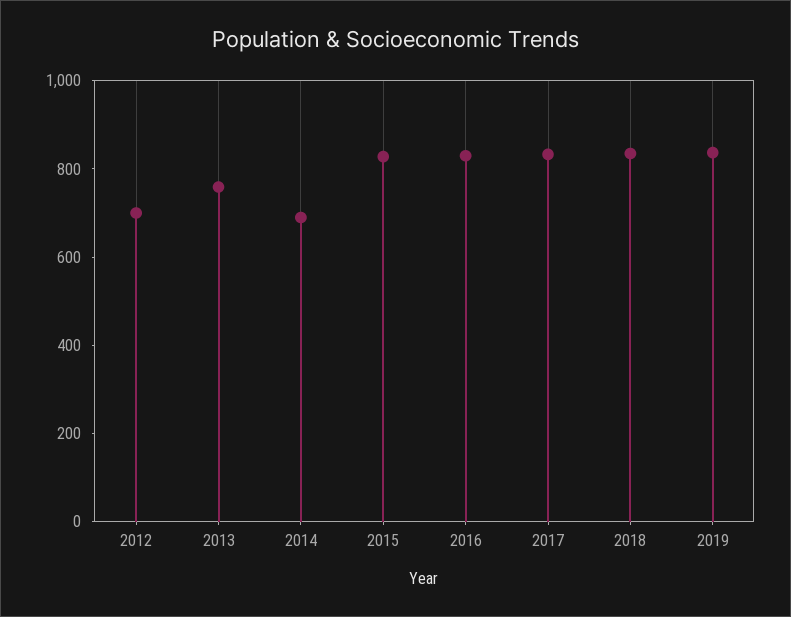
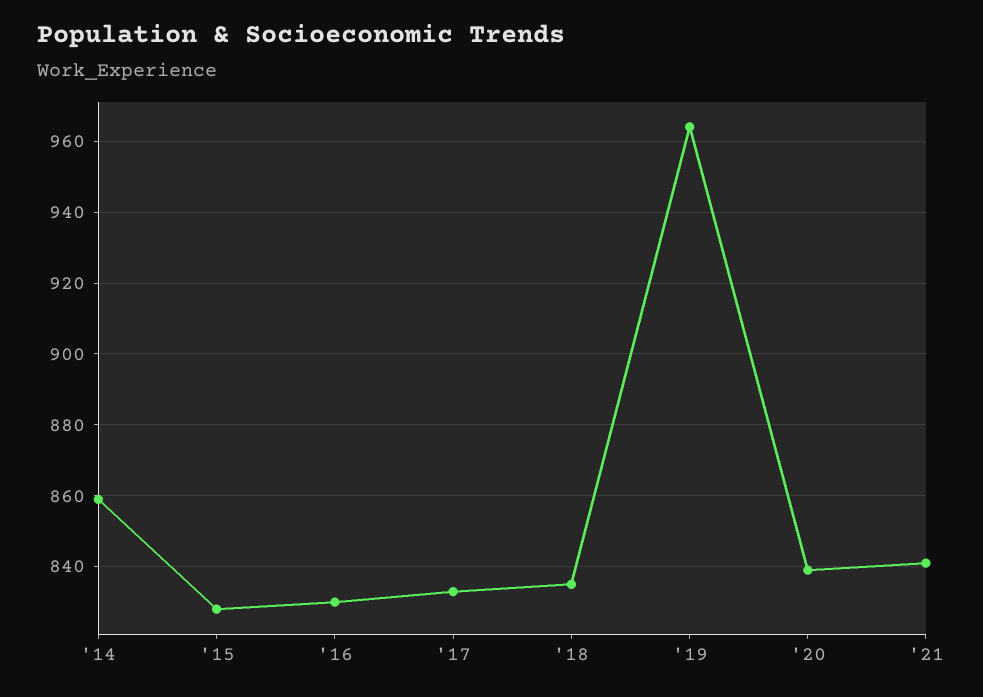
2012: 700 -> none
2013: 750 -> none
2014: 700 -> 860
2019: 850 -> 965
'20: none -> 840
'21: none -> 840

